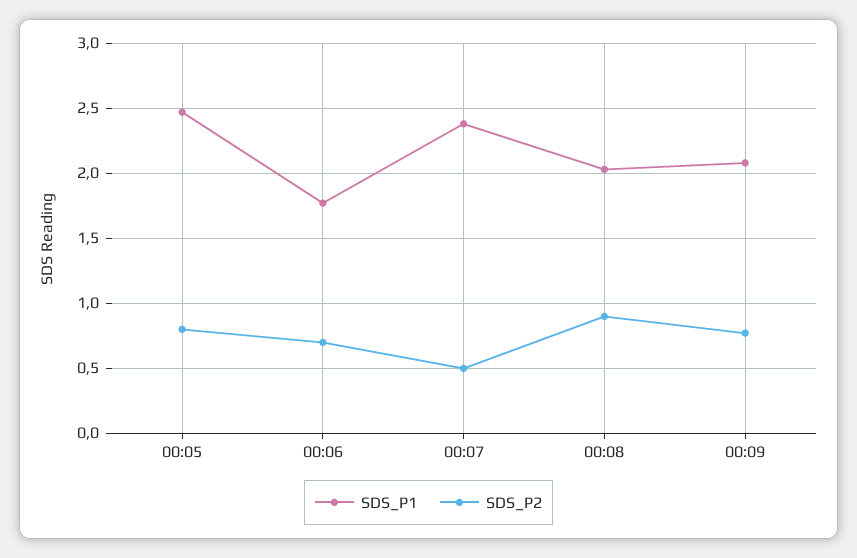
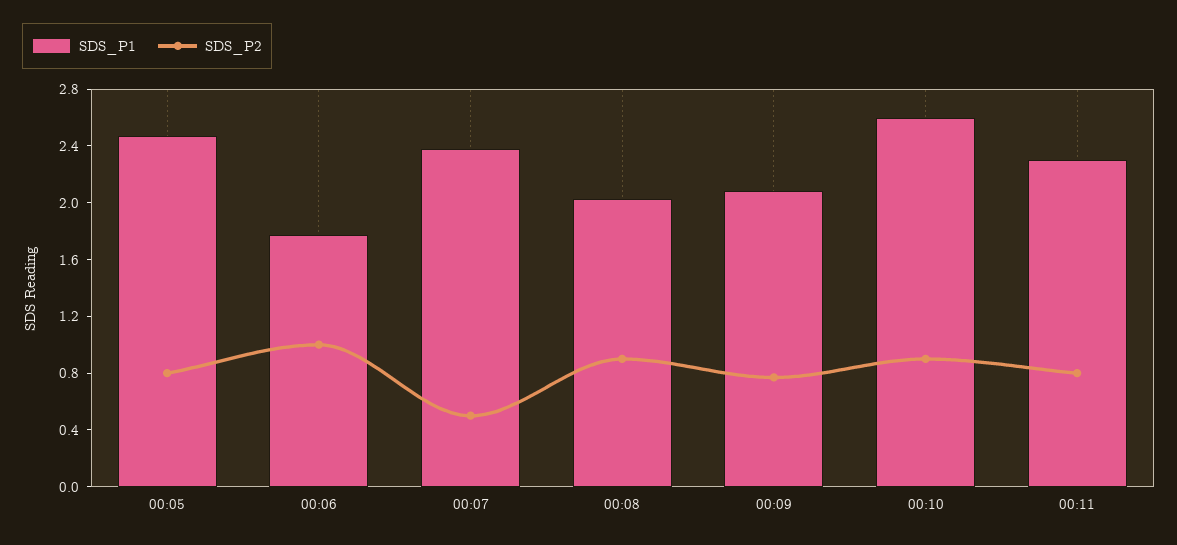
SDS_P2, 00:06: 0.7 -> 1
SDS_P1, 00:10: none -> 2.6
SDS_P2, 00:10: none -> 0.9
SDS_P1, 00:11: none -> 2.3
SDS_P2, 00:11: none -> 0.8

